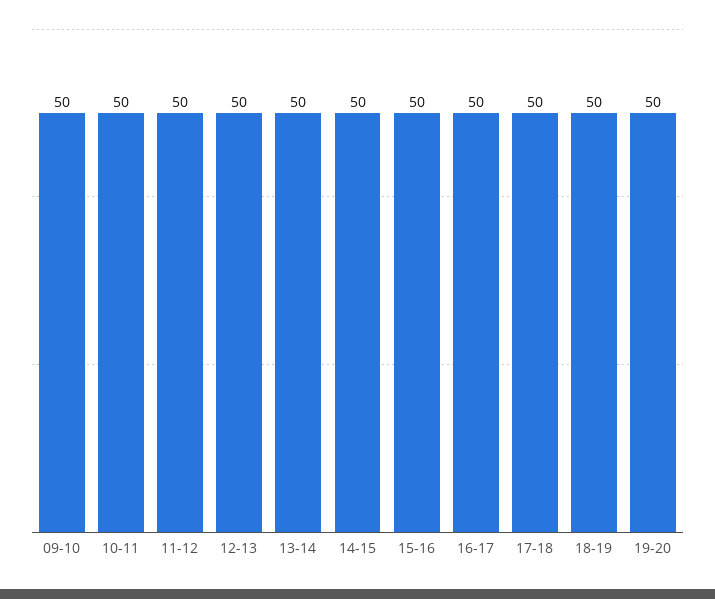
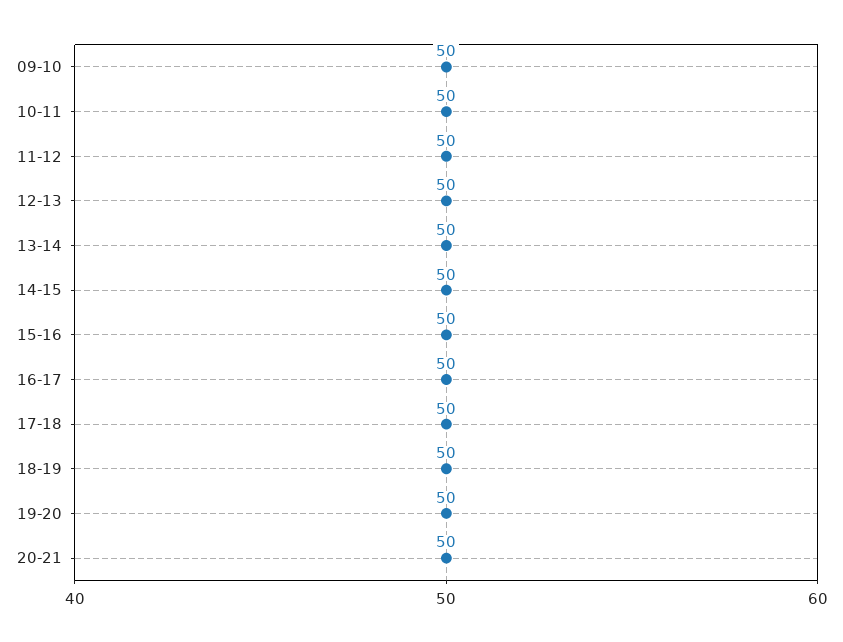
20-21: none -> 50

